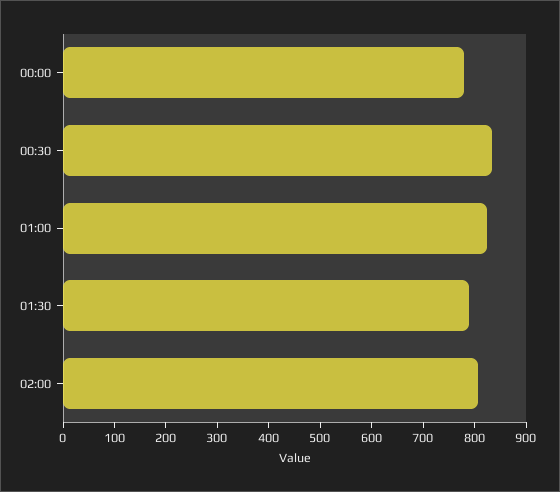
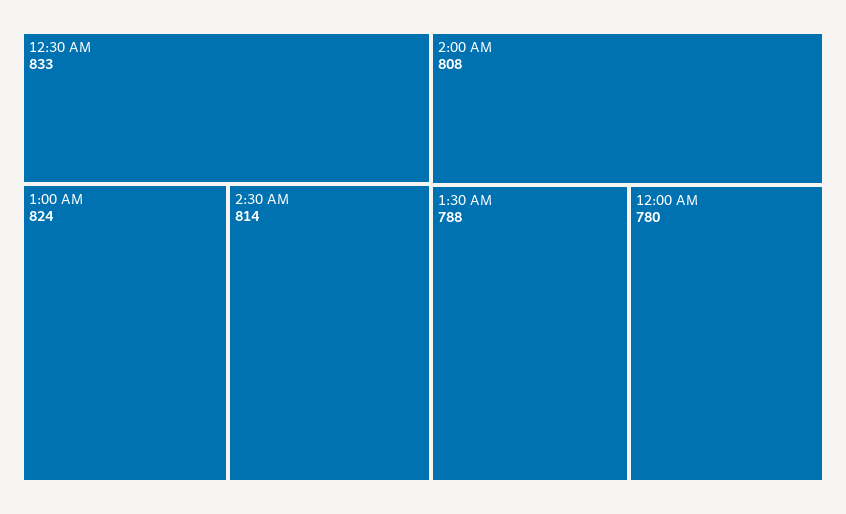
2:30 AM: none -> 814

